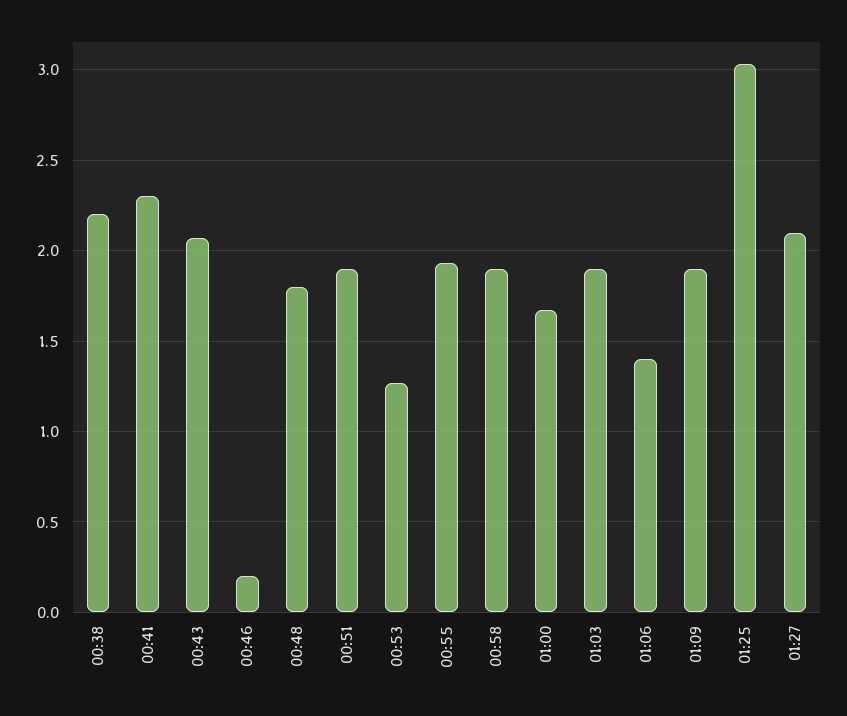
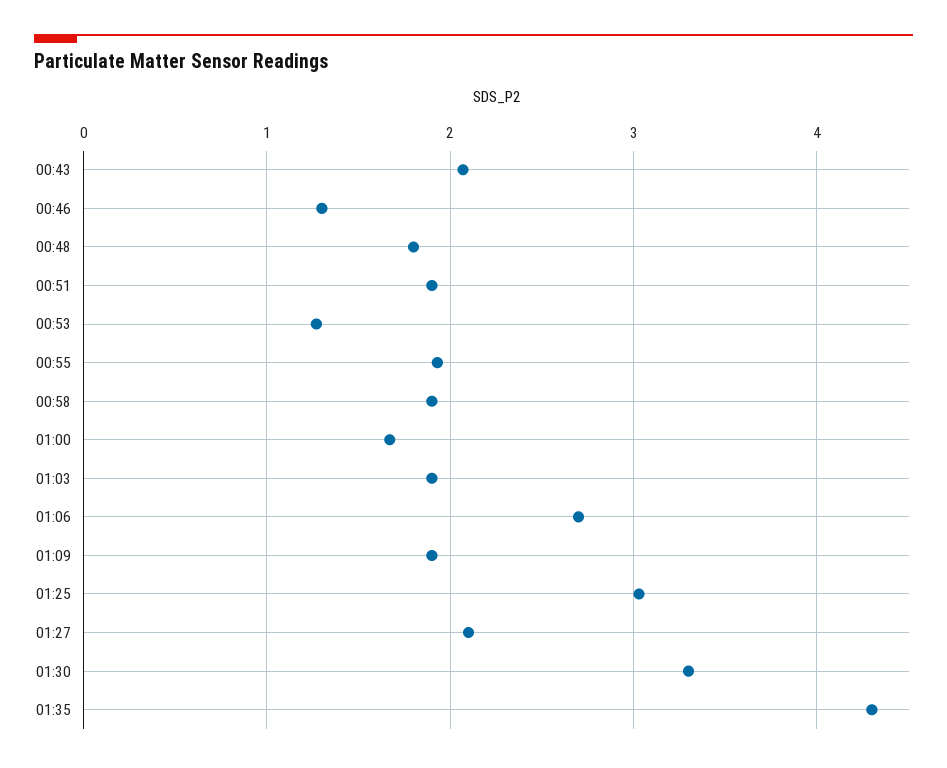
00:38: 2.2 -> none
00:41: 2.3 -> none
00:46: 0.2 -> 1.3
01:06: 1.4 -> 2.7
01:30: none -> 3.3
01:35: none -> 4.3

